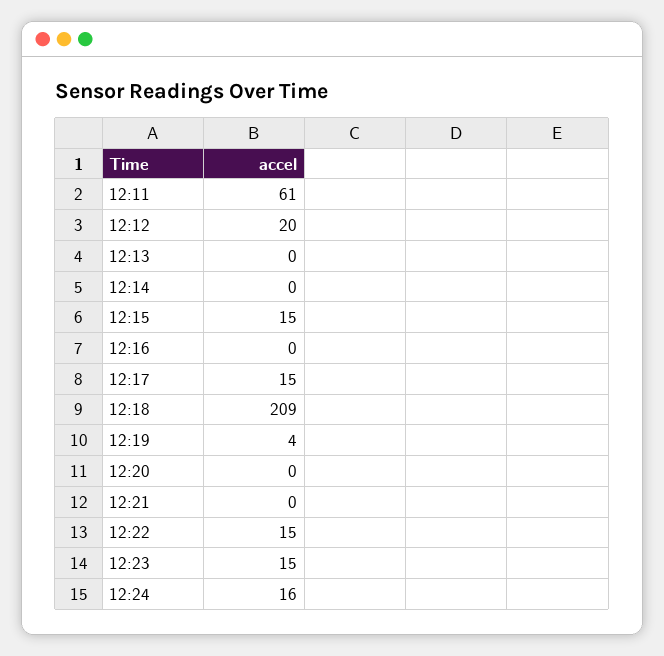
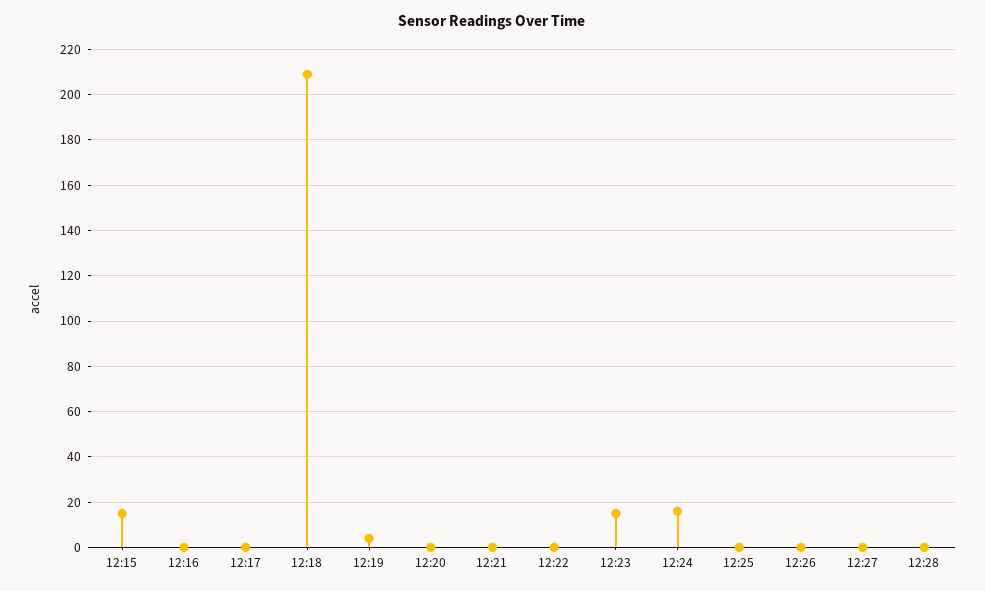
12:11: 61 -> none
12:12: 20 -> none
12:13: 0 -> none
12:14: 0 -> none
12:17: 15 -> 0
12:22: 15 -> 0
12:25: none -> 0
12:26: none -> 0
12:27: none -> 0
12:28: none -> 0

